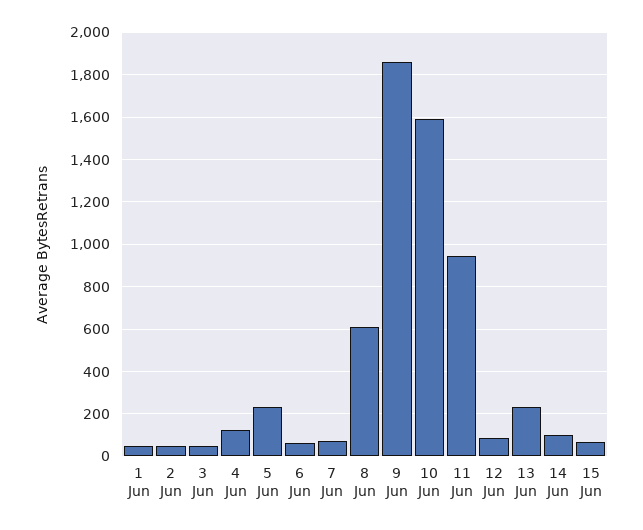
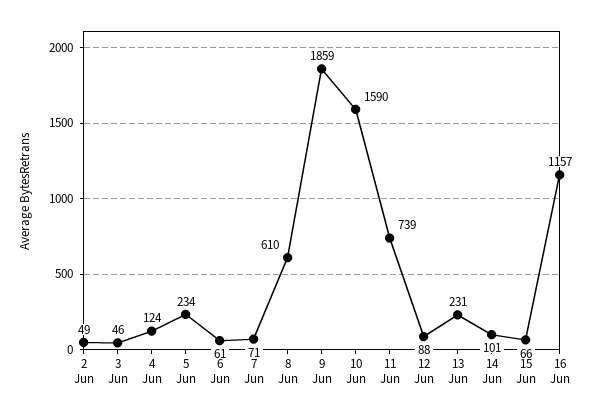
1 Jun: 50 -> none
11 Jun: 950 -> 739
16 Jun: none -> 1157

